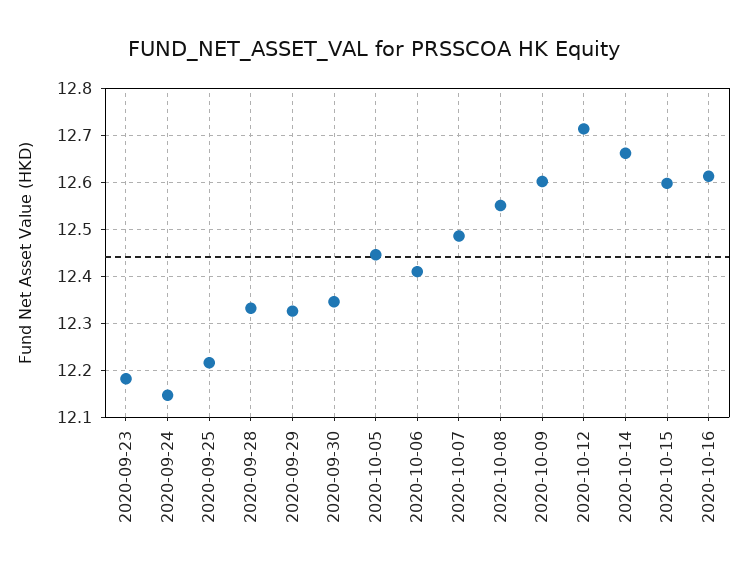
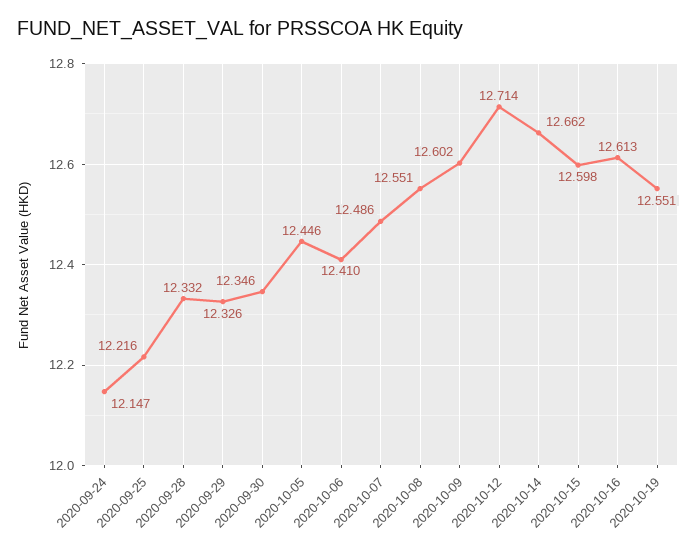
2020-09-23: 12.18 -> none
2020-10-19: none -> 12.551

